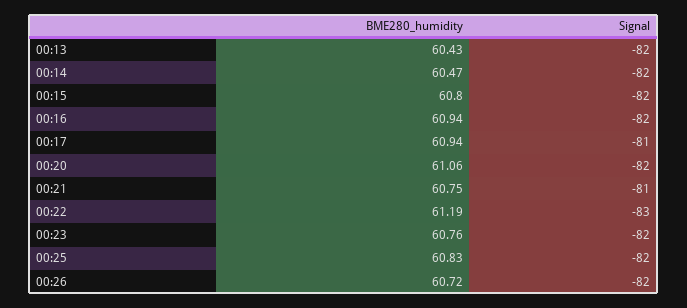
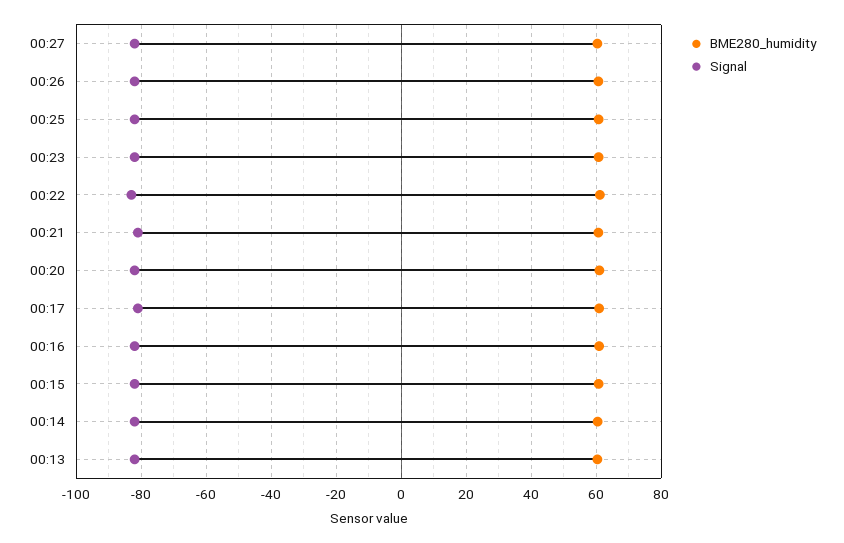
BME280_humidity, 00:27: none -> 60
Signal, 00:27: none -> -82

